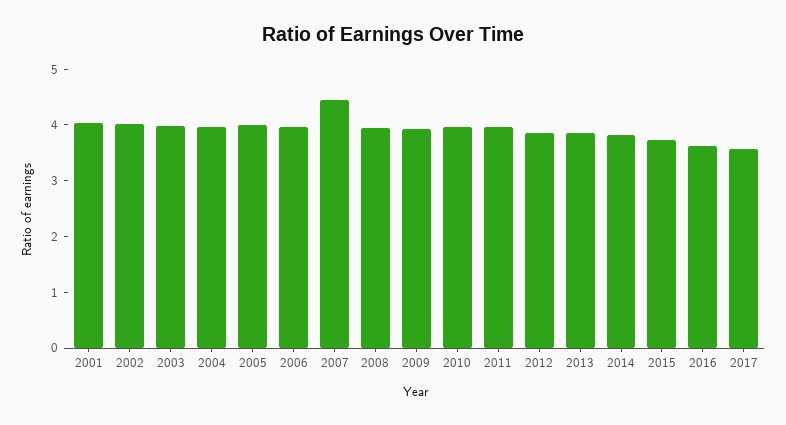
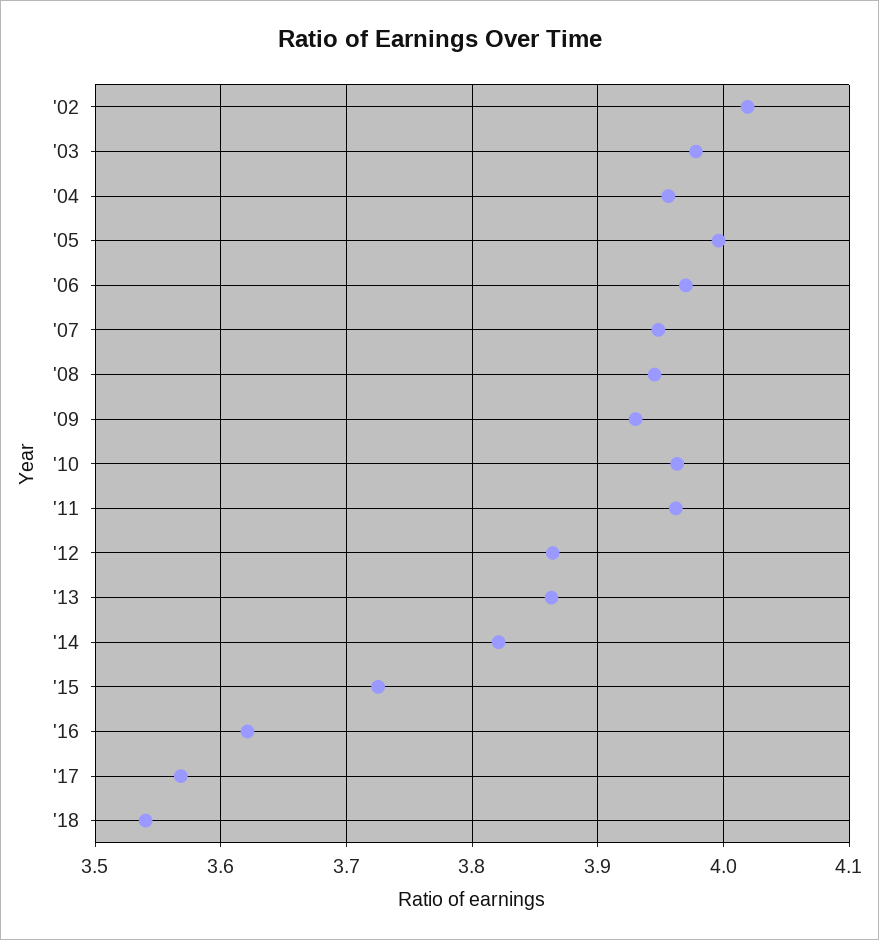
2001: 4 -> none
2007: 4.4 -> 3.95
'18: none -> 3.54

